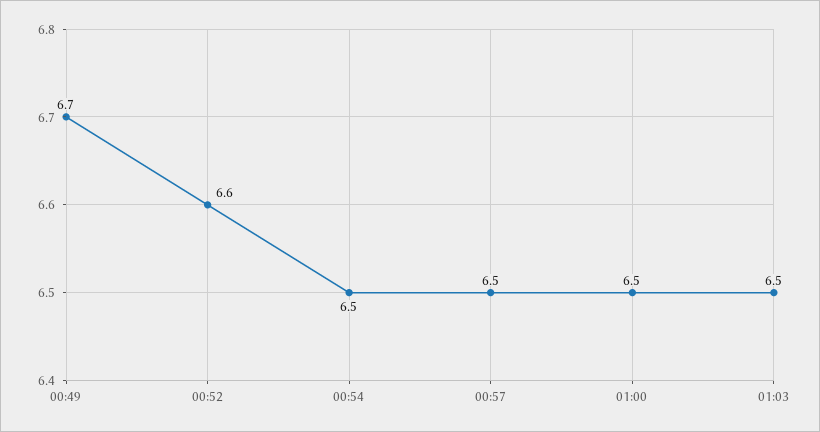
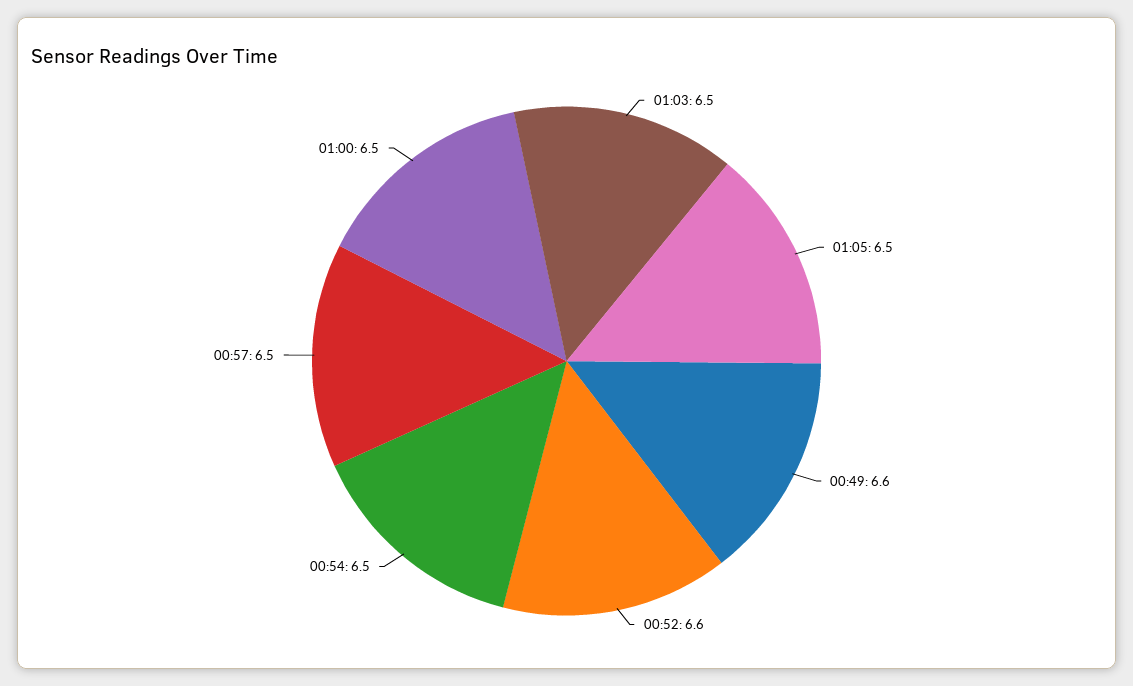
00:49: 6.7 -> 6.6
01:05: none -> 6.5

